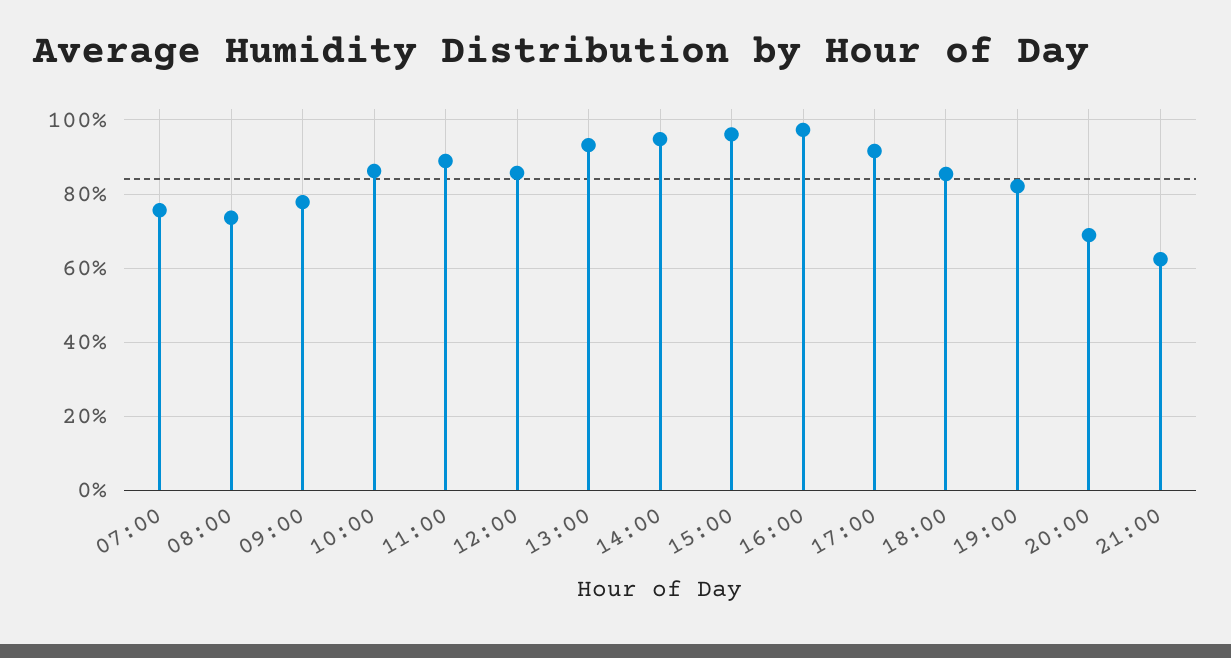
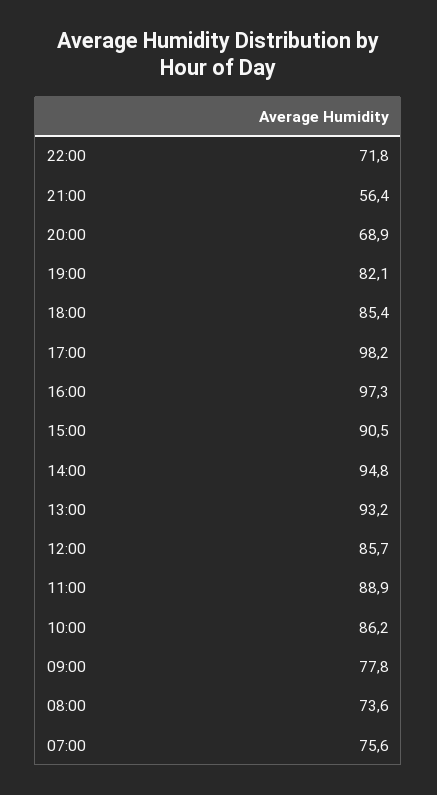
15:00: 96 -> 90.5
17:00: 92 -> 98.2
21:00: 62 -> 56.4
22:00: none -> 71.8

